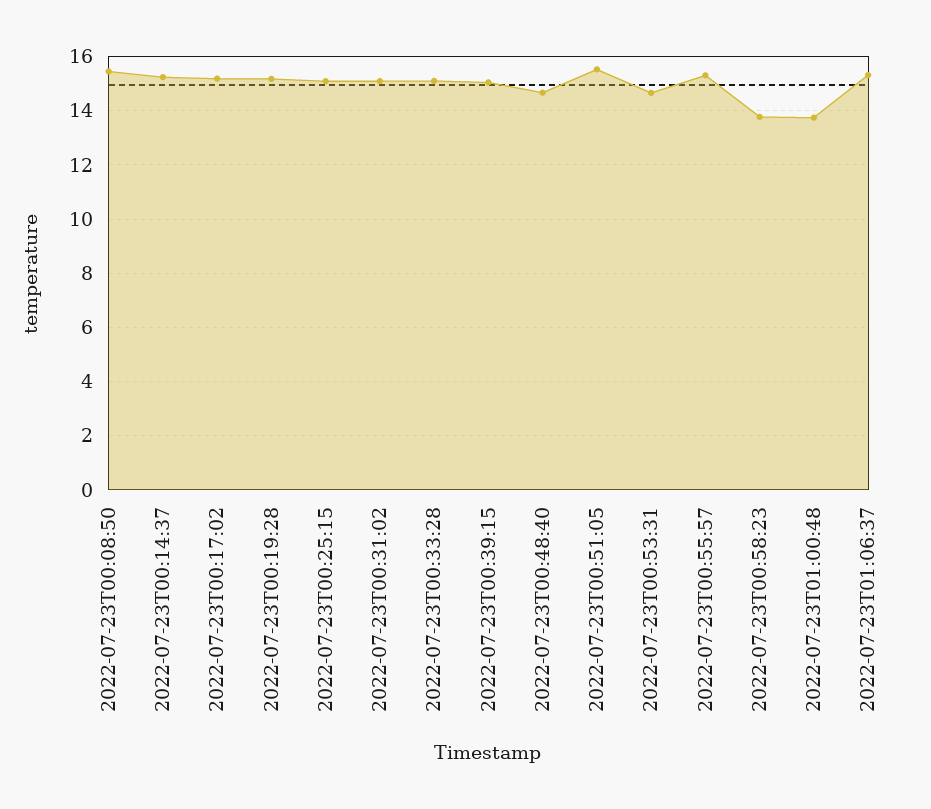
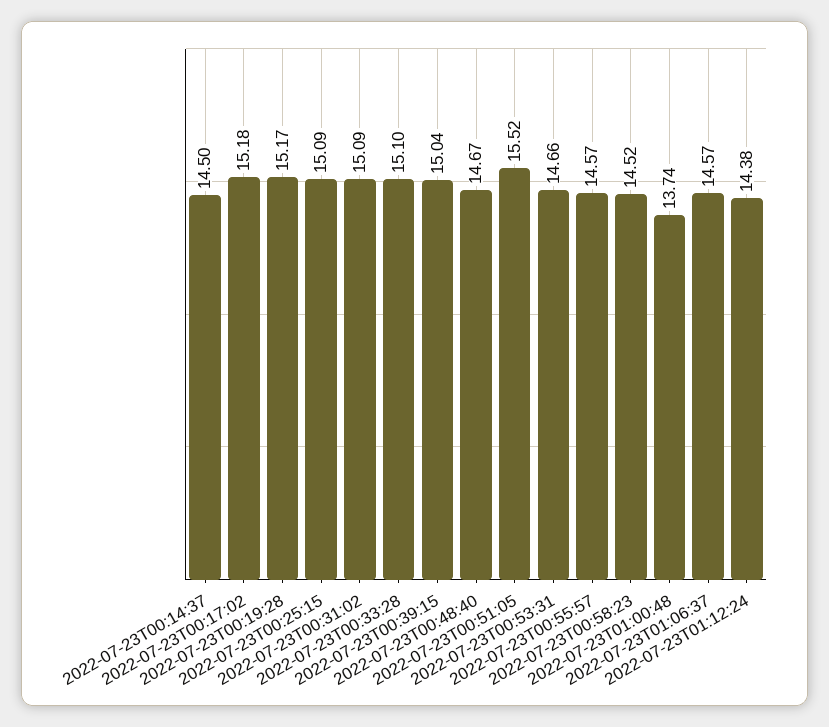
2022-07-23T00:08:50: 15.5 -> none
2022-07-23T00:14:37: 15.25 -> 14.5
2022-07-23T00:55:57: 15.25 -> 14.57
2022-07-23T00:58:23: 13.75 -> 14.52
2022-07-23T01:06:37: 15.25 -> 14.57
2022-07-23T01:12:24: none -> 14.38

